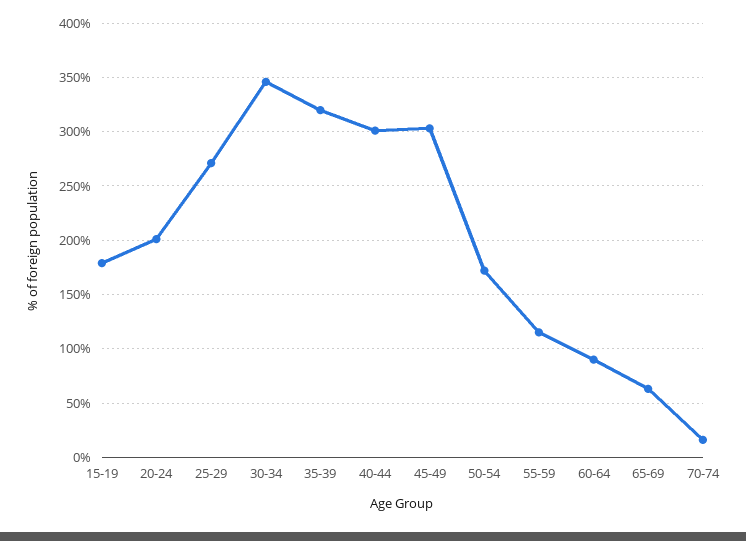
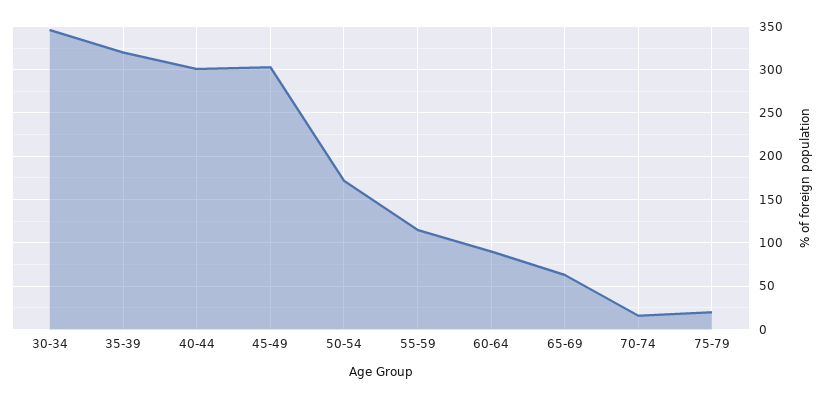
15-19: 180 -> none
20-24: 200 -> none
25-29: 270 -> none
75-79: none -> 20

